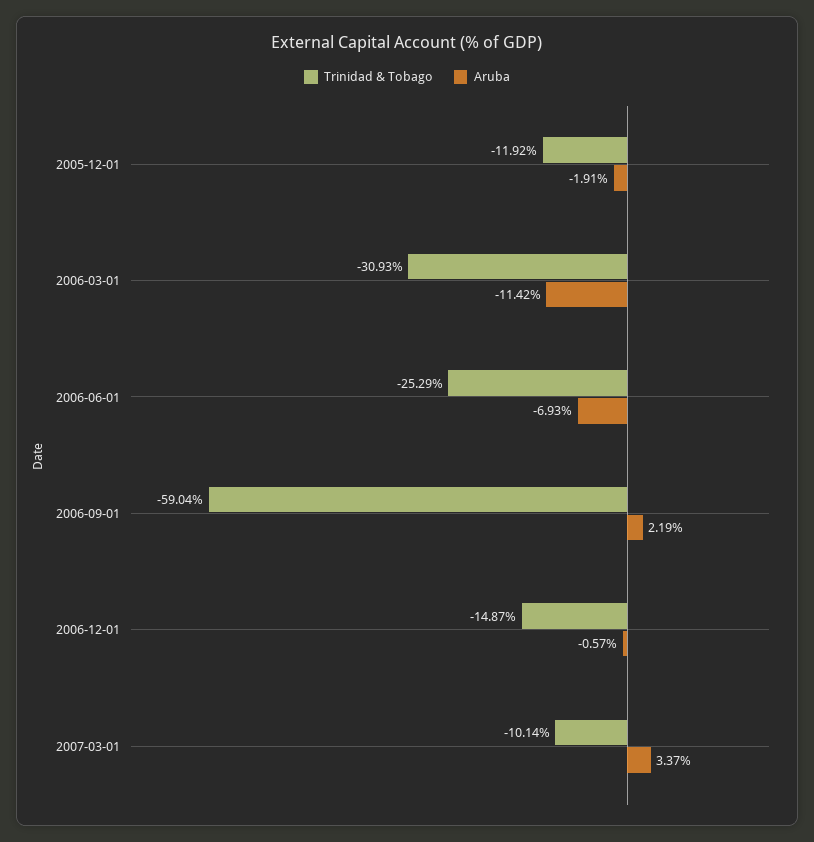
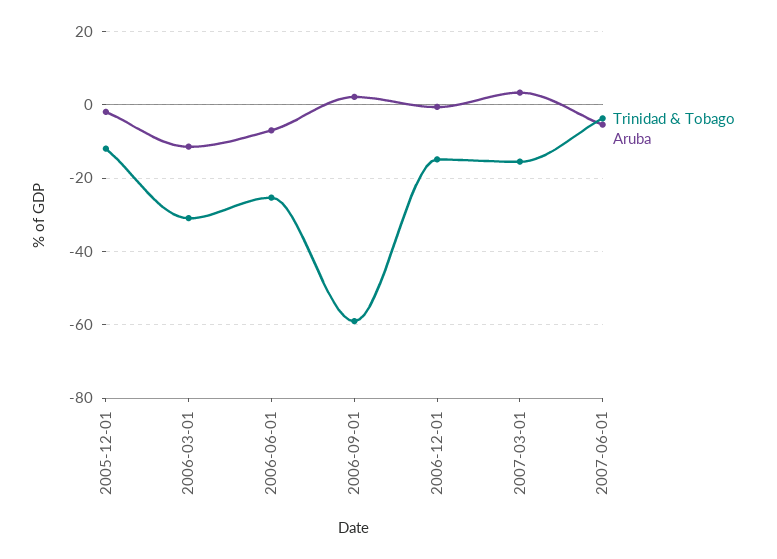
Trinidad & Tobago, 2007-03-01: -10.14 -> -16
Trinidad & Tobago, 2007-06-01: none -> -4
Aruba, 2007-06-01: none -> -6

